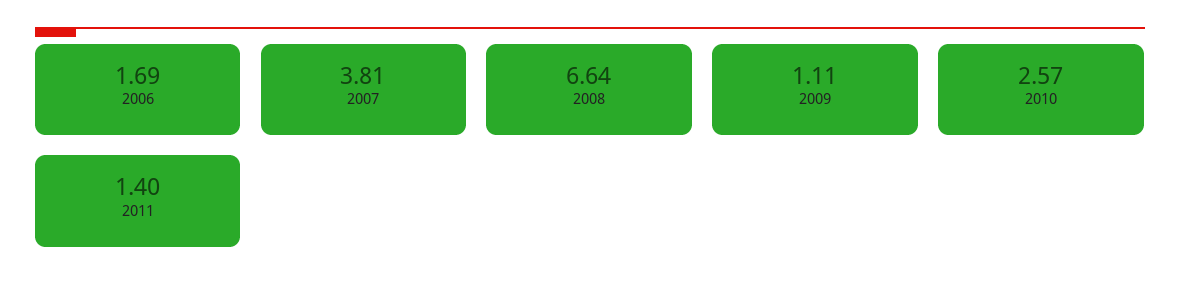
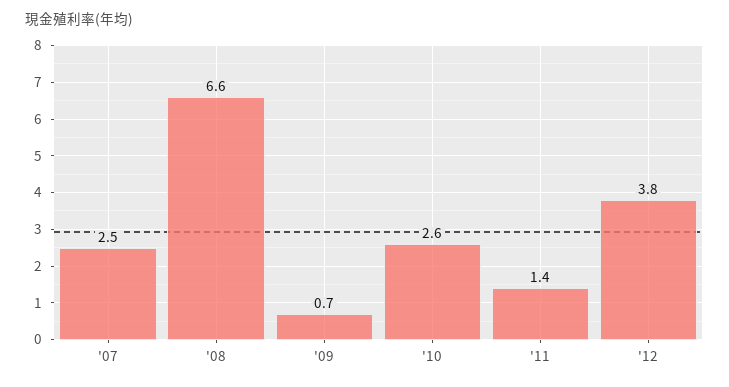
2006: 1.69 -> none
2007: 3.81 -> 2.5
2009: 1.11 -> 0.7
'12: none -> 3.8

